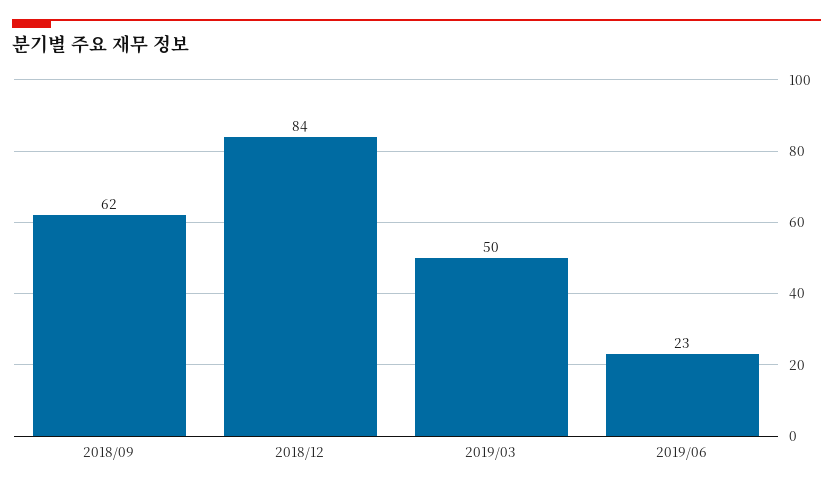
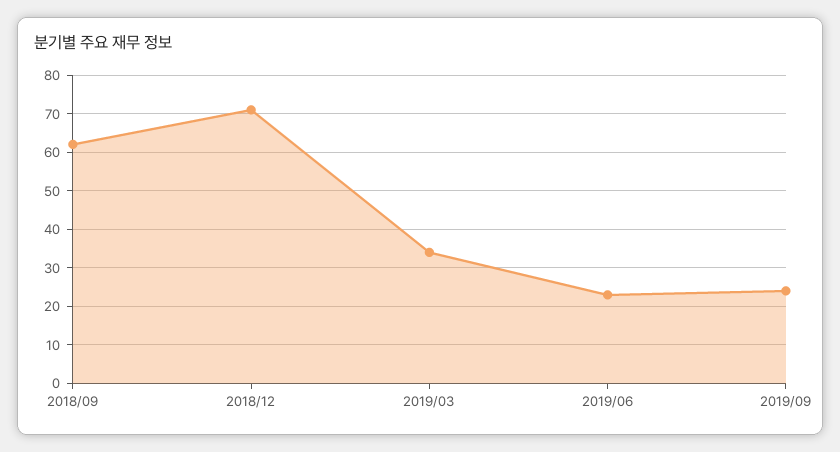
2018/12: 84 -> 70
2019/03: 50 -> 35
2019/09: none -> 25

